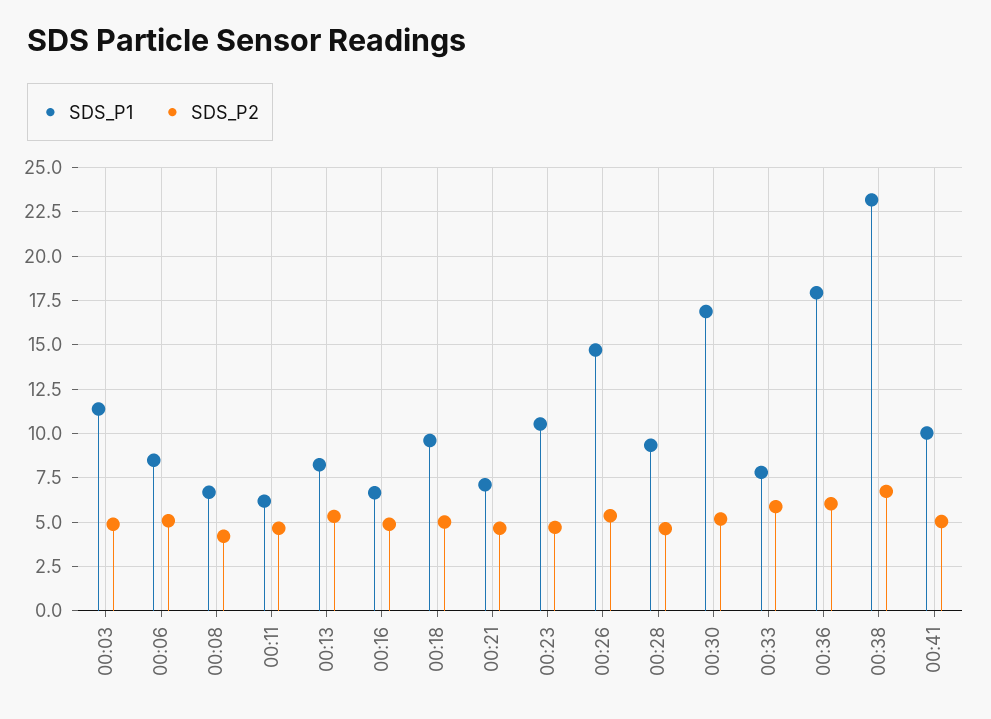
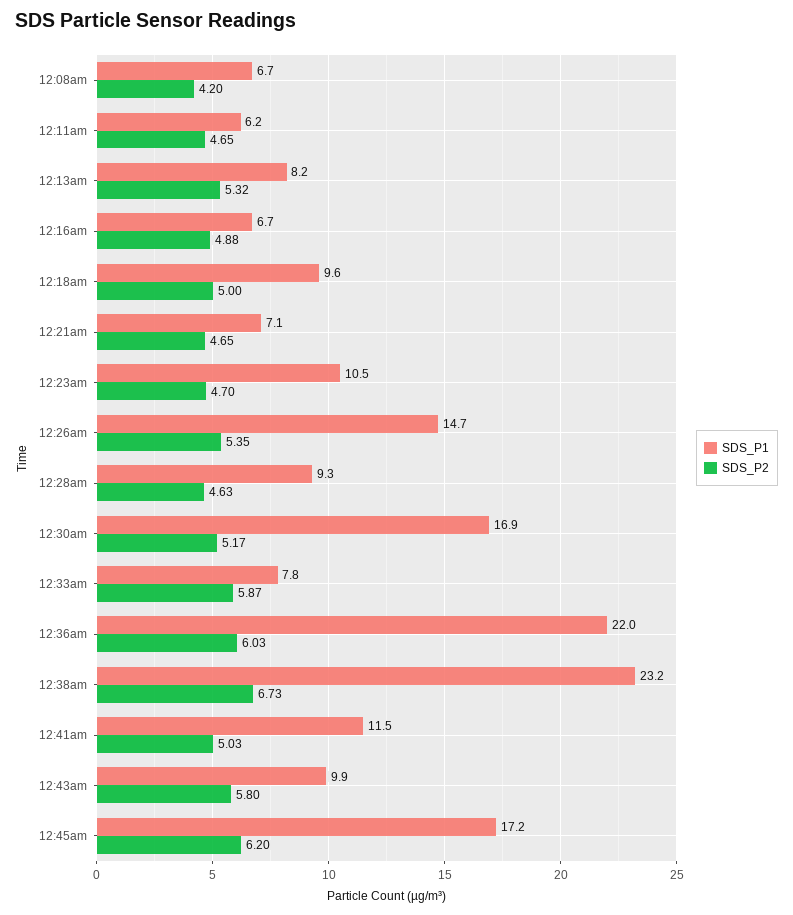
SDS_P1, 00:03: 11.5 -> none
SDS_P2, 00:03: 5 -> none
SDS_P1, 00:06: 8.5 -> none
SDS_P2, 00:06: 5 -> none
SDS_P1, 00:36: 18 -> 22
SDS_P1, 00:41: 10 -> 11.5
SDS_P1, 12:43am: none -> 9.9
SDS_P2, 12:43am: none -> 5.8
SDS_P1, 12:45am: none -> 17.2
SDS_P2, 12:45am: none -> 6.2

